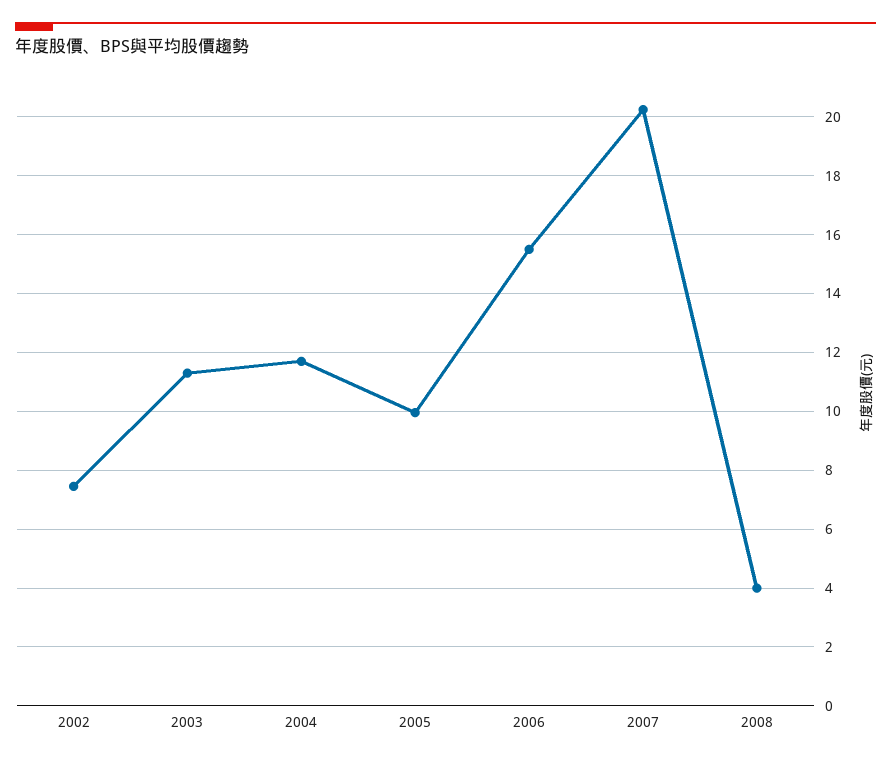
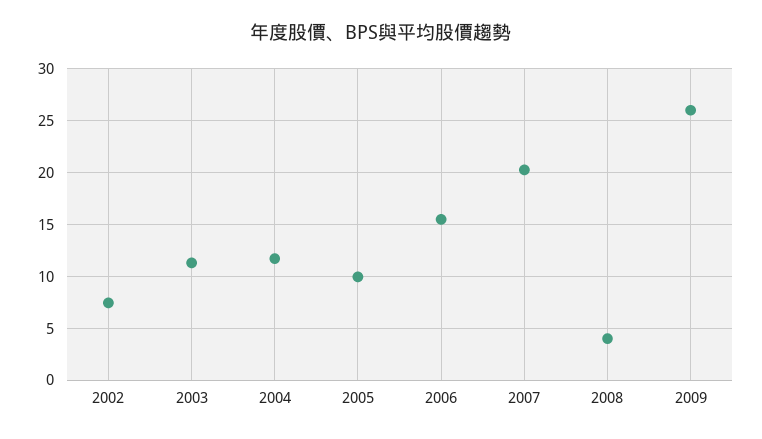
2009: none -> 26

